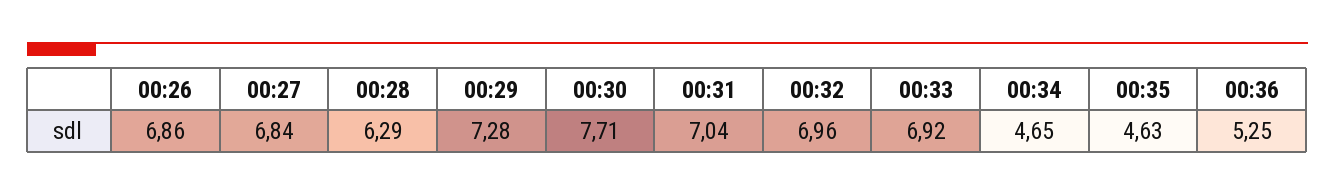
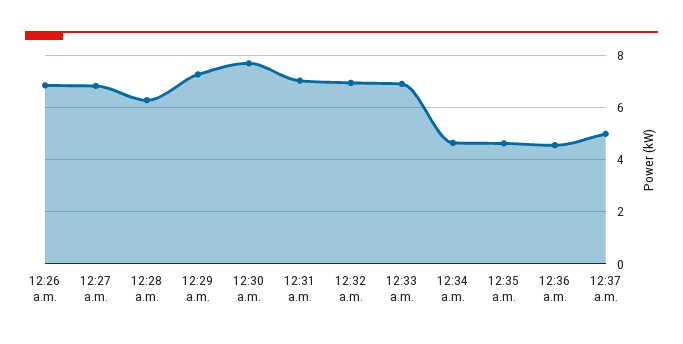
00:36: 5.25 -> 4.5
12:37 a.m.: none -> 5

